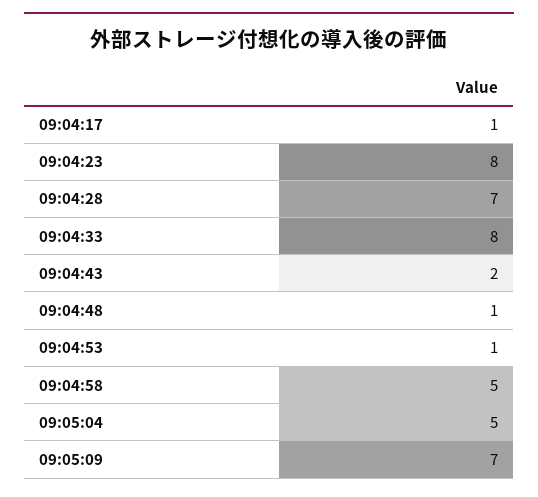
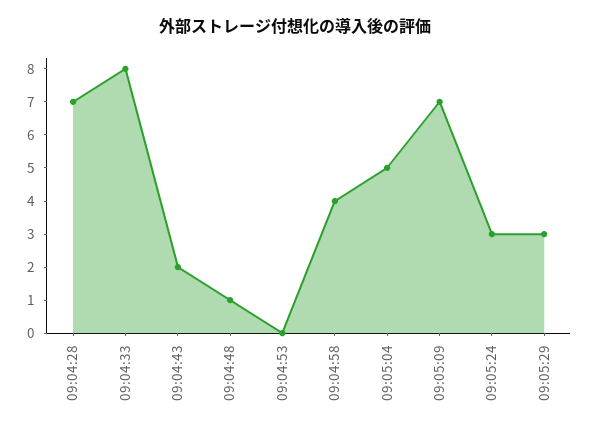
09:04:17: 1 -> none
09:04:23: 8 -> none
09:04:53: 1 -> 0
09:04:58: 5 -> 4
09:05:24: none -> 3
09:05:29: none -> 3

